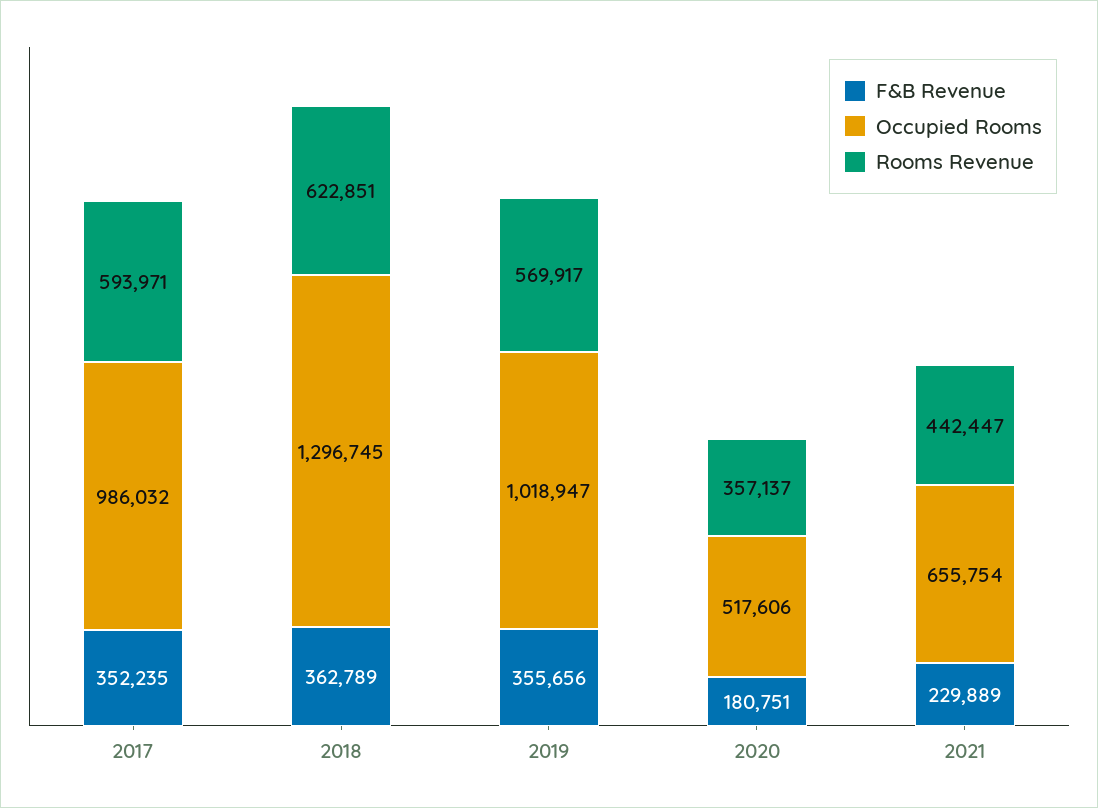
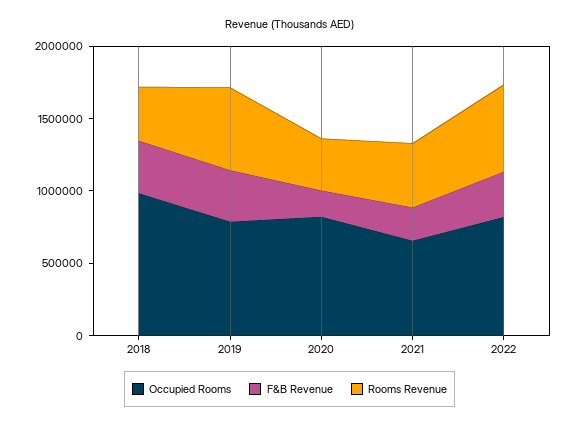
F&B Revenue, 2017: 352235 -> none
Occupied Rooms, 2017: 986032 -> none
Rooms Revenue, 2017: 593971 -> none
Occupied Rooms, 2018: 1296745 -> 1000000
Rooms Revenue, 2018: 622851 -> 400000
Occupied Rooms, 2019: 1018947 -> 800000
Occupied Rooms, 2020: 517606 -> 800000
Occupied Rooms, 2022: none -> 800000
F&B Revenue, 2022: none -> 300000
Rooms Revenue, 2022: none -> 600000

